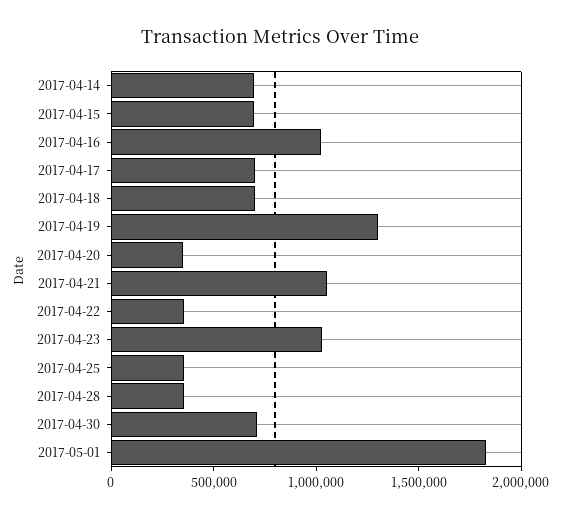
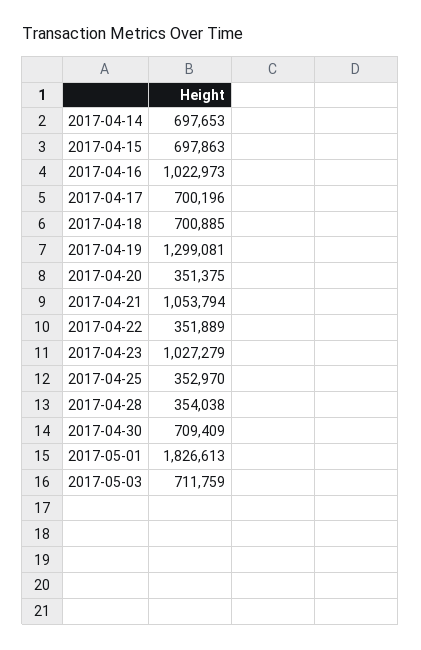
2017-05-03: none -> 711759

